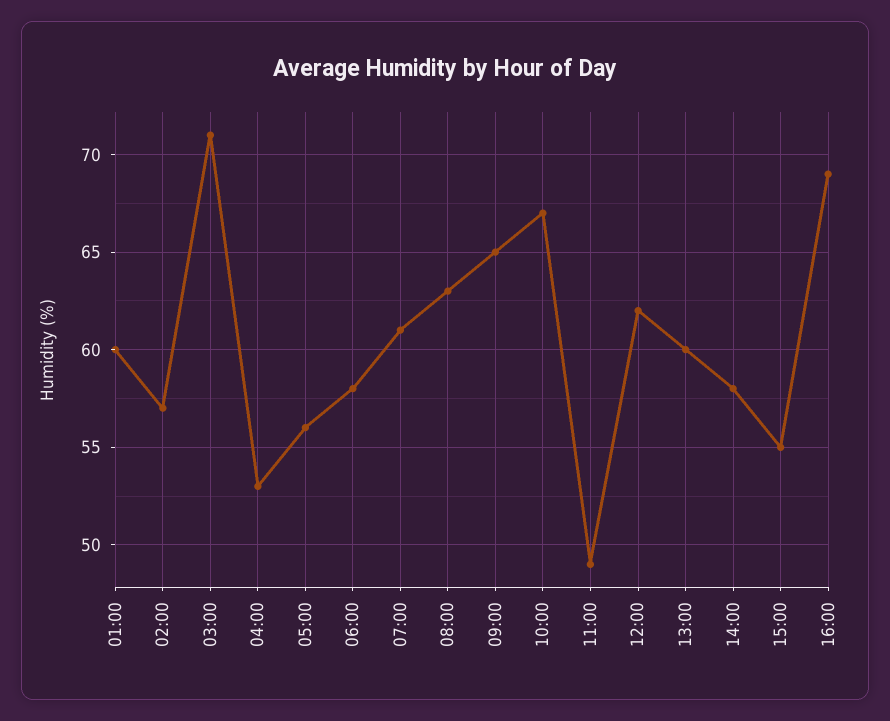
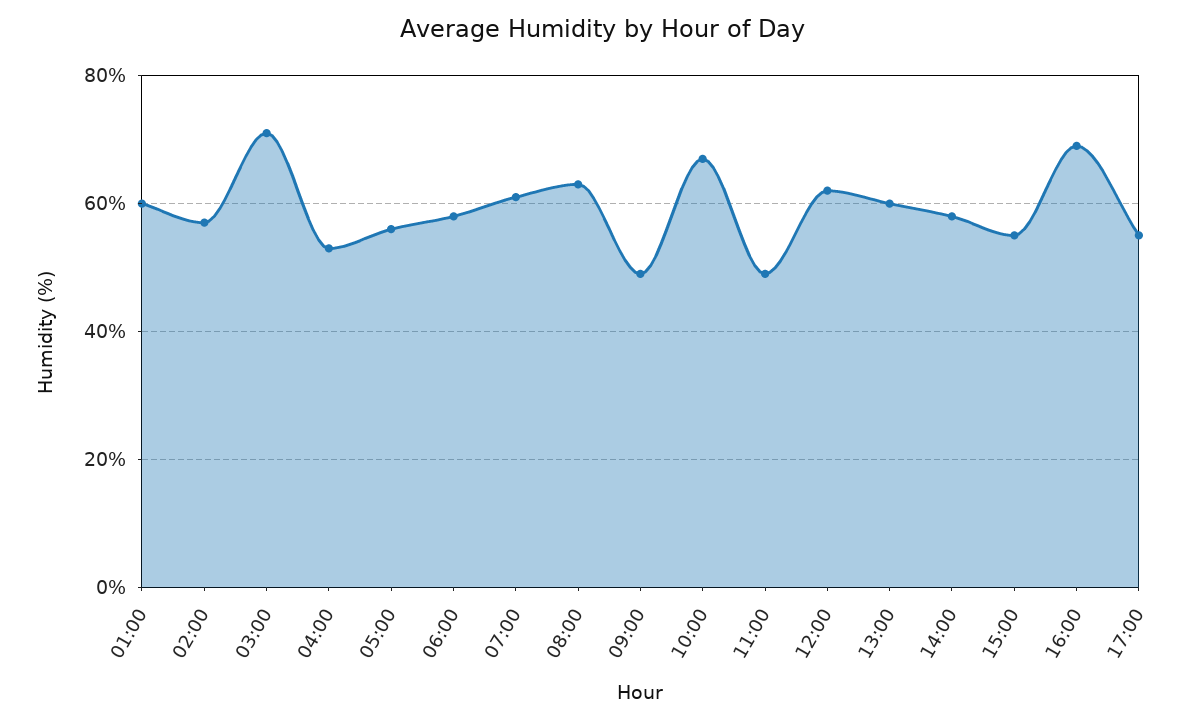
09:00: 65 -> 50
17:00: none -> 55

